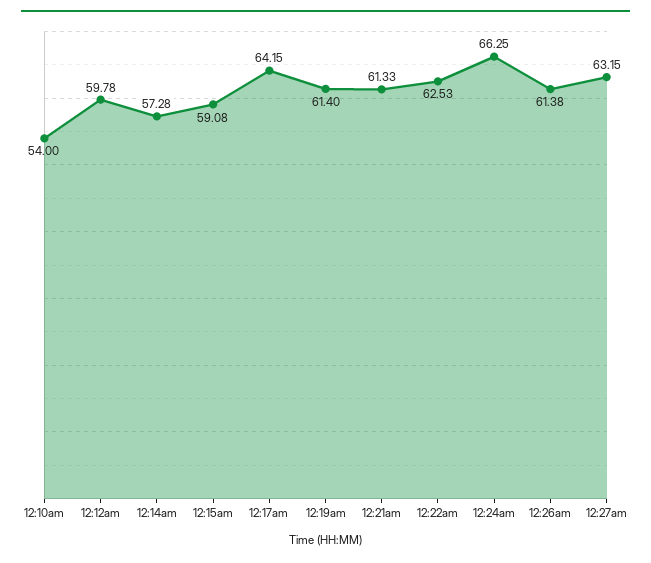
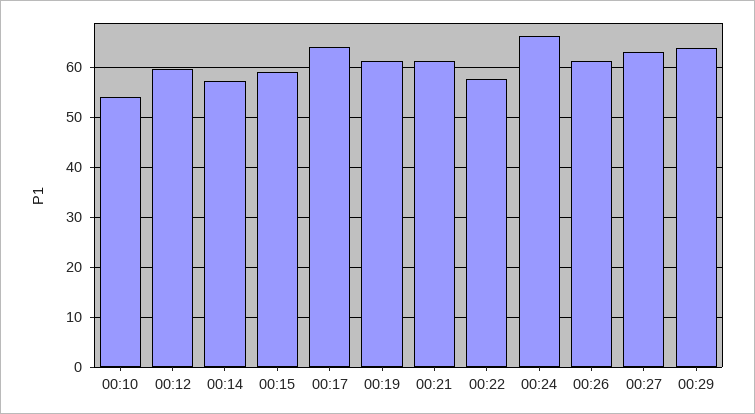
12:22am: 62.53 -> 58
00:29: none -> 64

